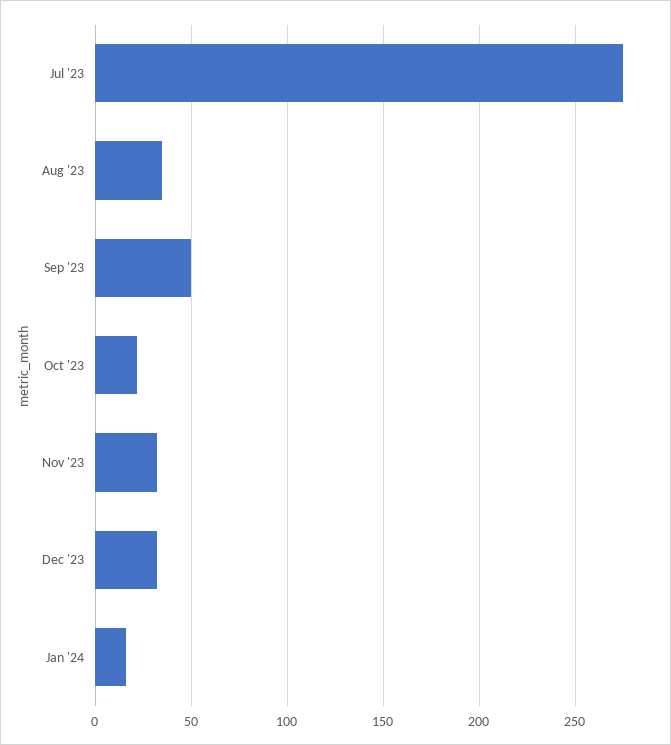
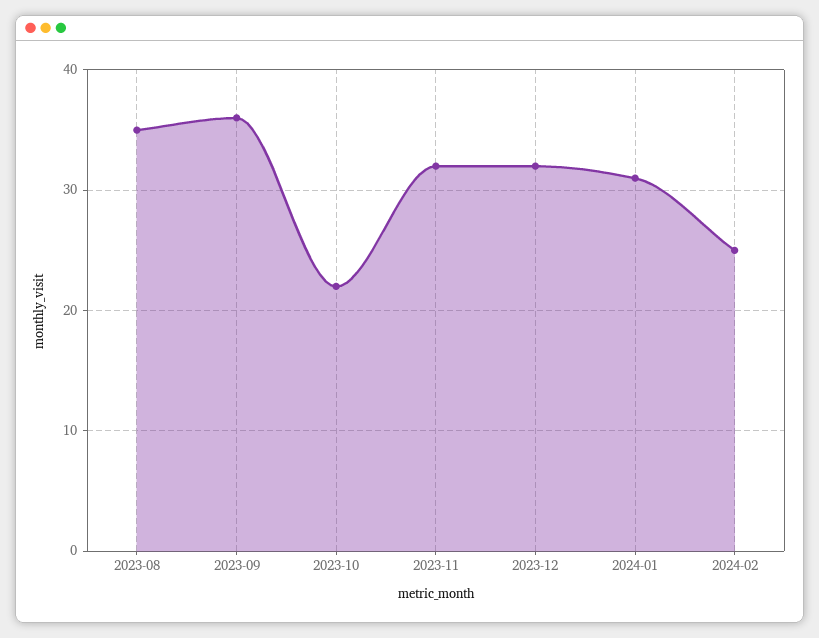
Jul '23: 275 -> none
Sep '23: 50 -> 36
Jan '24: 15 -> 31
2024-02: none -> 25

